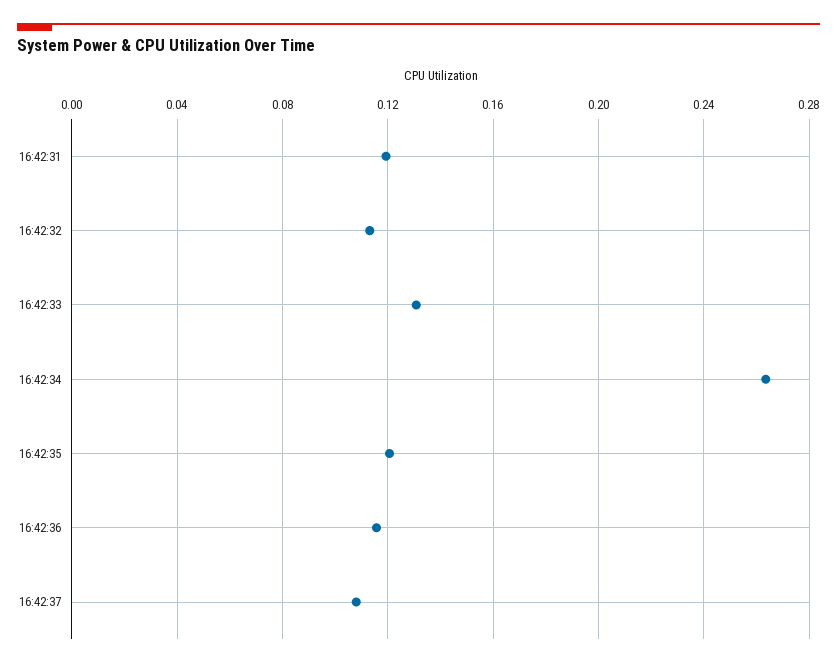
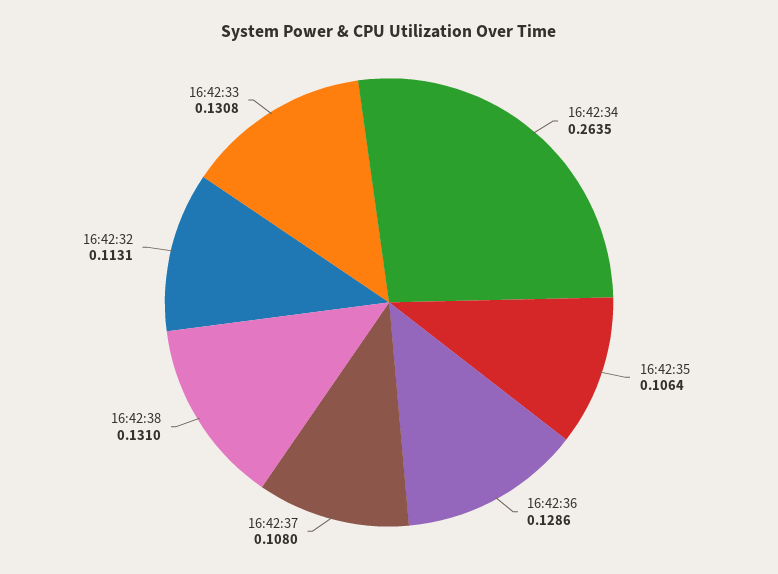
16:42:31: 0.12 -> none
16:42:35: 0.12 -> 0.1064
16:42:36: 0.115 -> 0.1286
16:42:38: none -> 0.131

